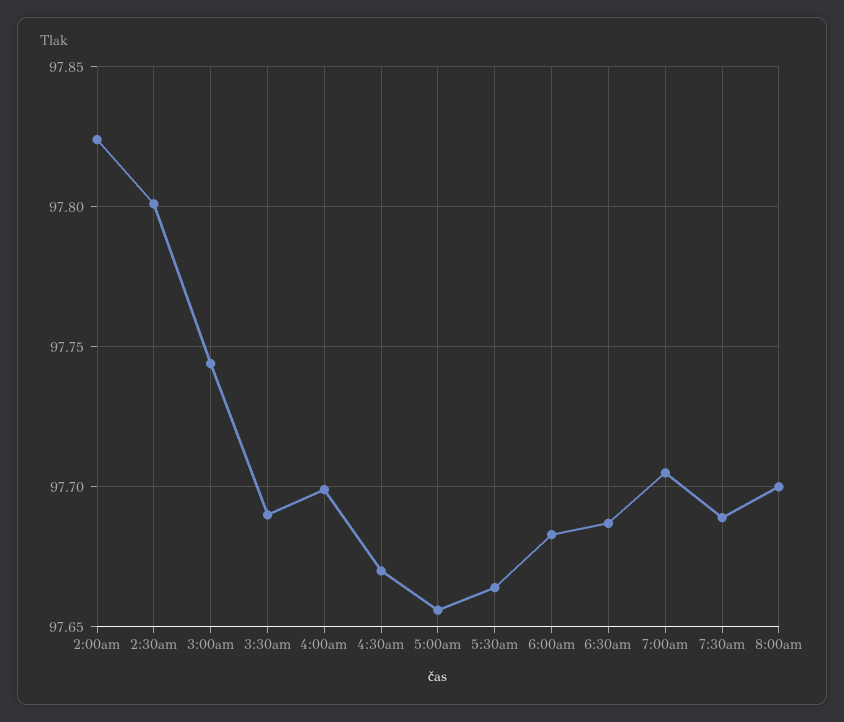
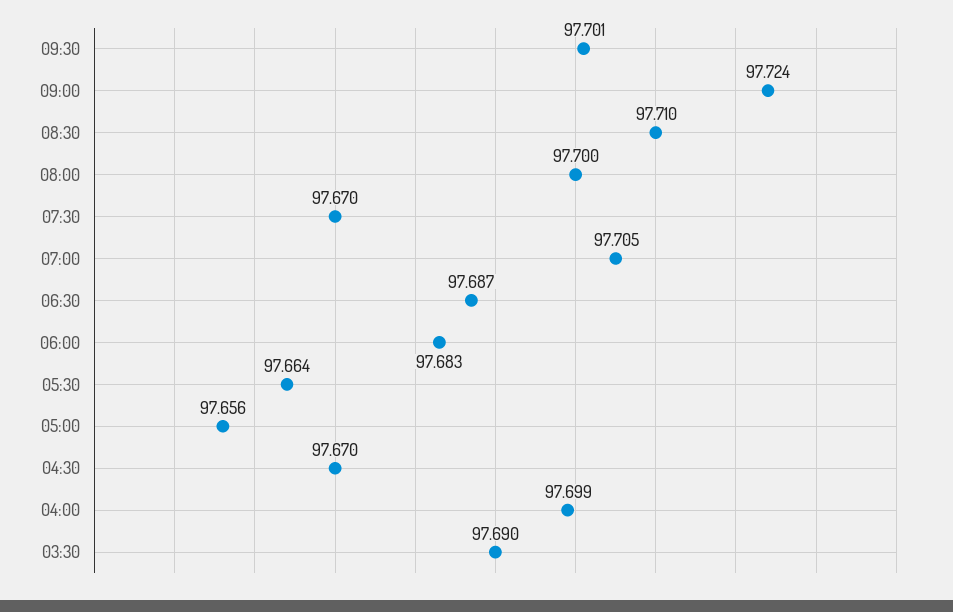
2:00am: 97.825 -> none
2:30am: 97.8 -> none
3:00am: 97.745 -> none
7:30am: 97.69 -> 97.67
09:30: none -> 97.701
09:00: none -> 97.724
08:30: none -> 97.71

